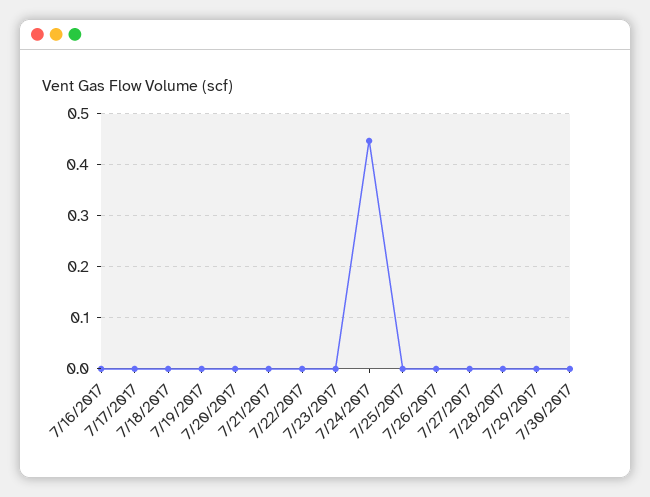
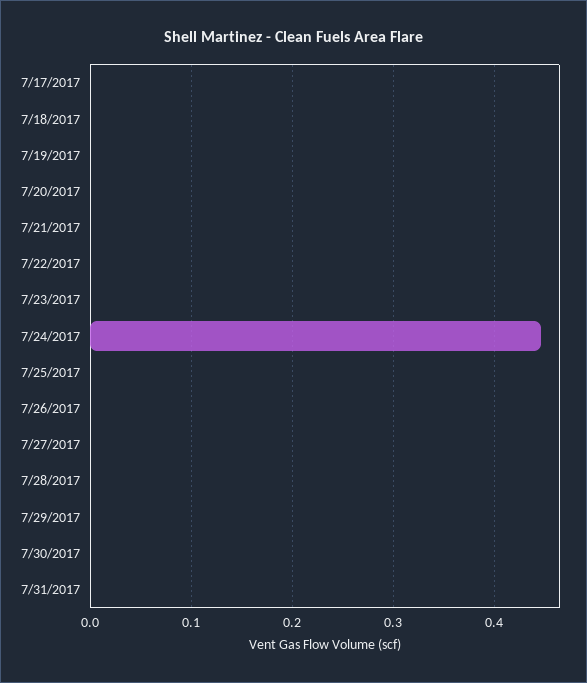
7/16/2017: 0 -> none
7/31/2017: none -> 0

